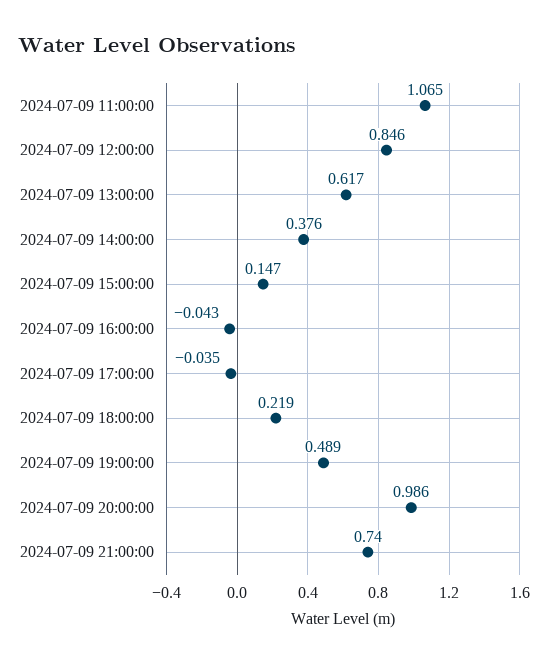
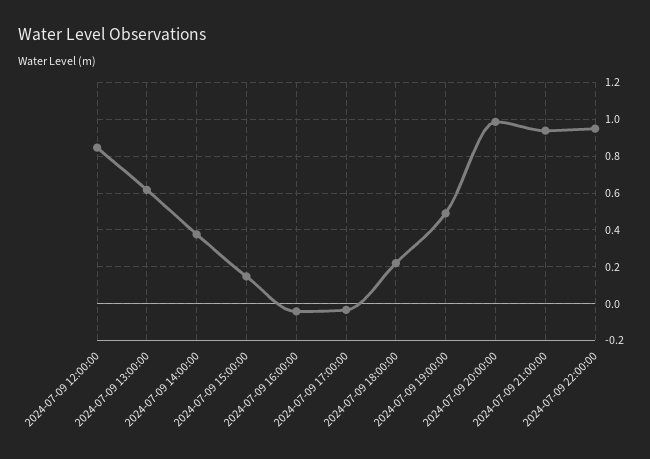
2024-07-09 11:00:00: 1.065 -> none
2024-07-09 21:00:00: 0.74 -> 0.95
2024-07-09 22:00:00: none -> 0.95

